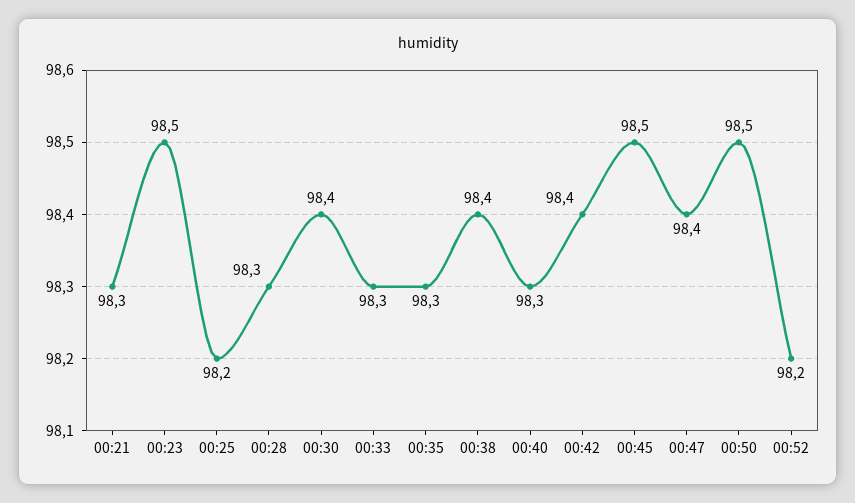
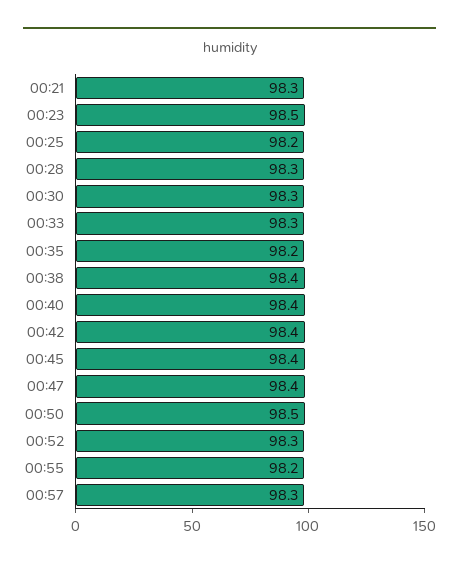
00:30: 98.4 -> 98.3
00:35: 98.3 -> 98.2
00:40: 98.3 -> 98.4
00:45: 98.5 -> 98.4
00:52: 98.2 -> 98.3
00:55: none -> 98.2
00:57: none -> 98.3

